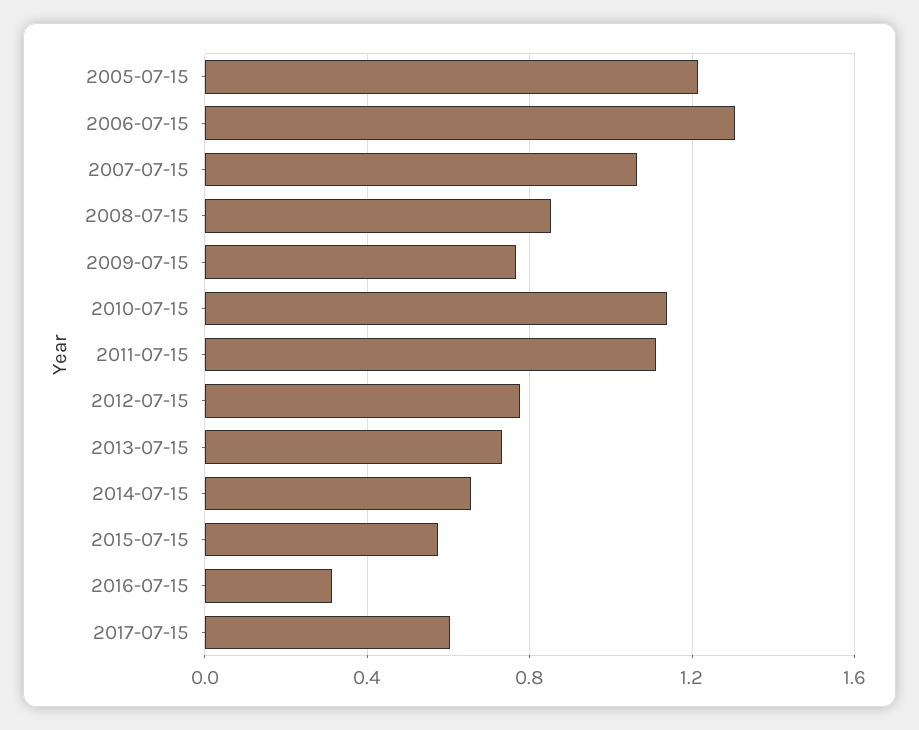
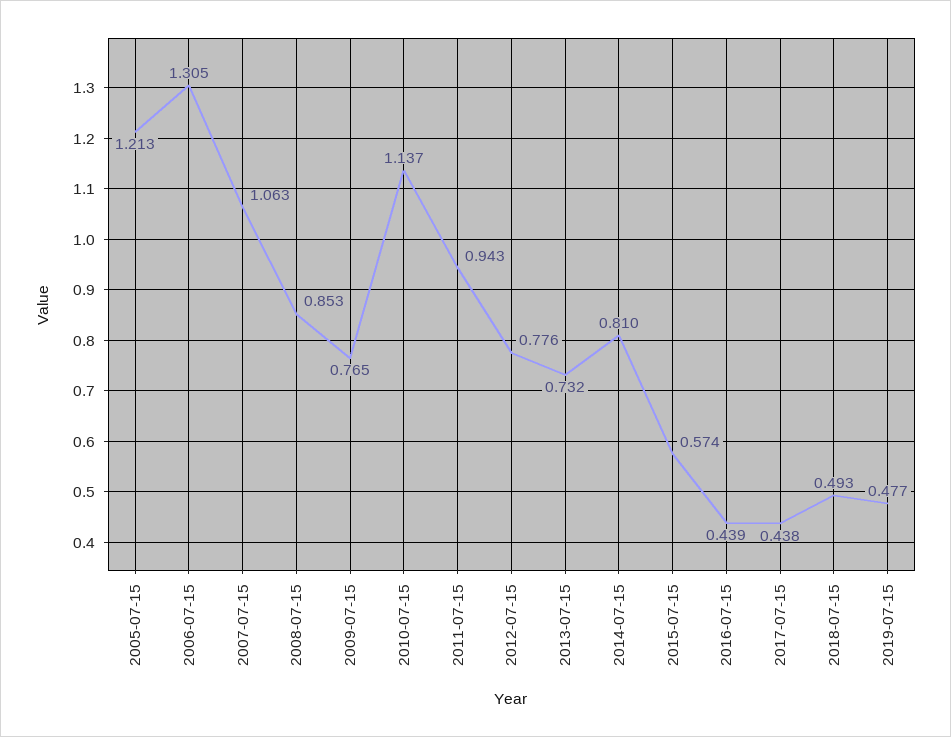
2011-07-15: 1.1 -> 0.943
2014-07-15: 0.65 -> 0.81
2016-07-15: 0.3 -> 0.439
2017-07-15: 0.6 -> 0.438
2018-07-15: none -> 0.493
2019-07-15: none -> 0.477

